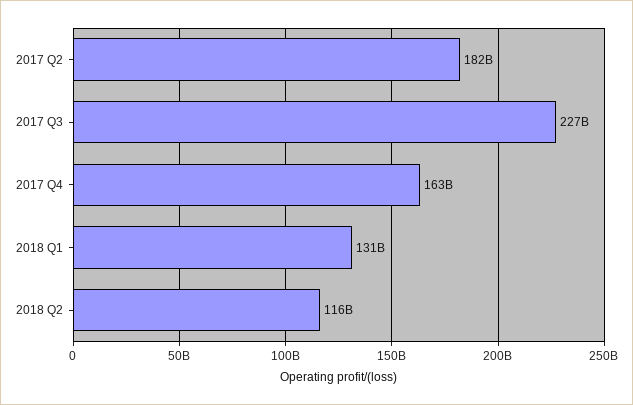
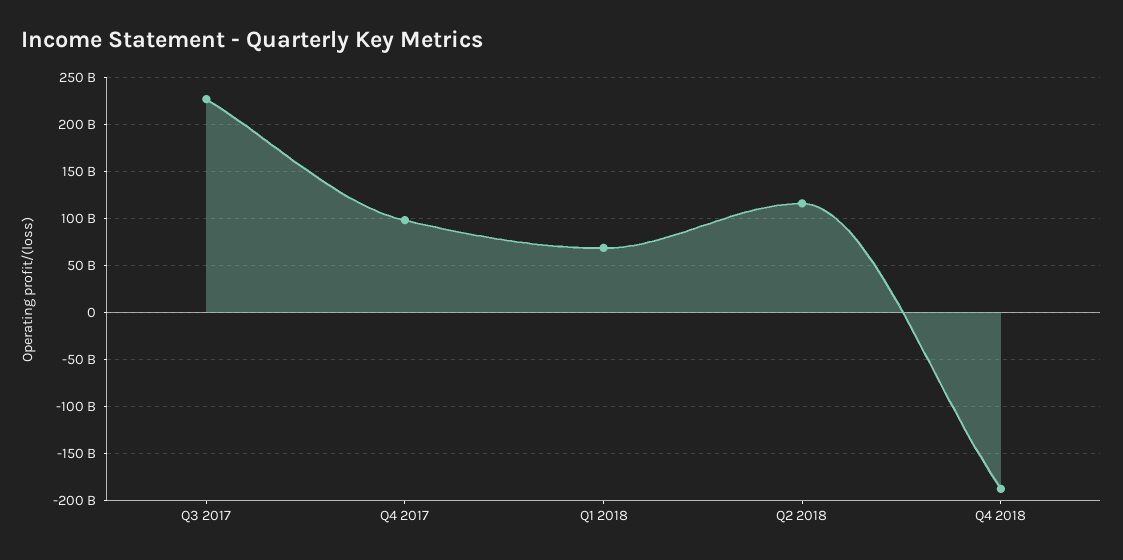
2017 Q2: 182000000000 -> none
2017 Q4: 163000000000 -> 100000000000
2018 Q1: 131000000000 -> 70000000000
Q4 2018: none -> -190000000000

